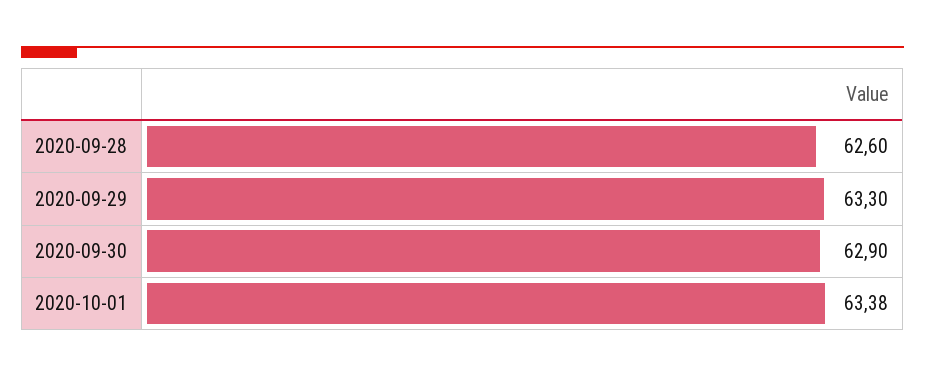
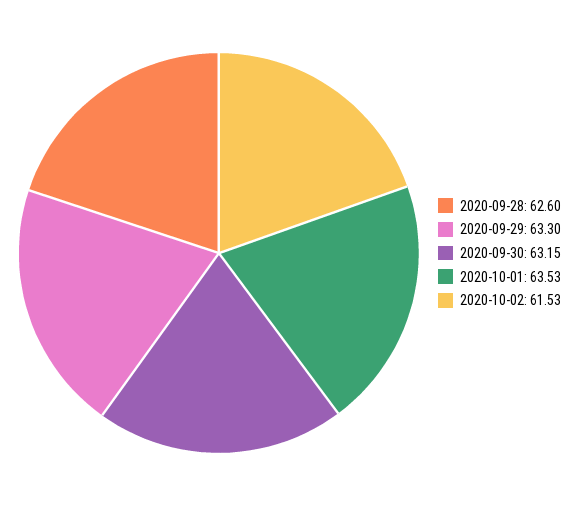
2020-09-30: 62.9 -> 63.15
2020-10-01: 63.38 -> 63.53
2020-10-02: none -> 61.53

